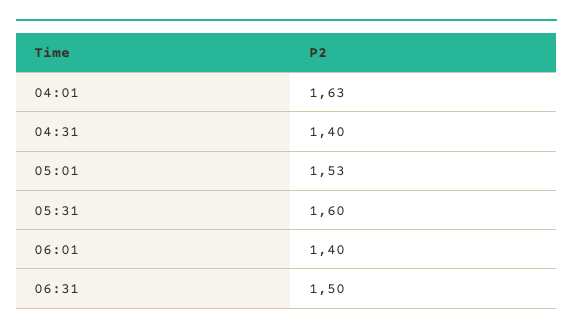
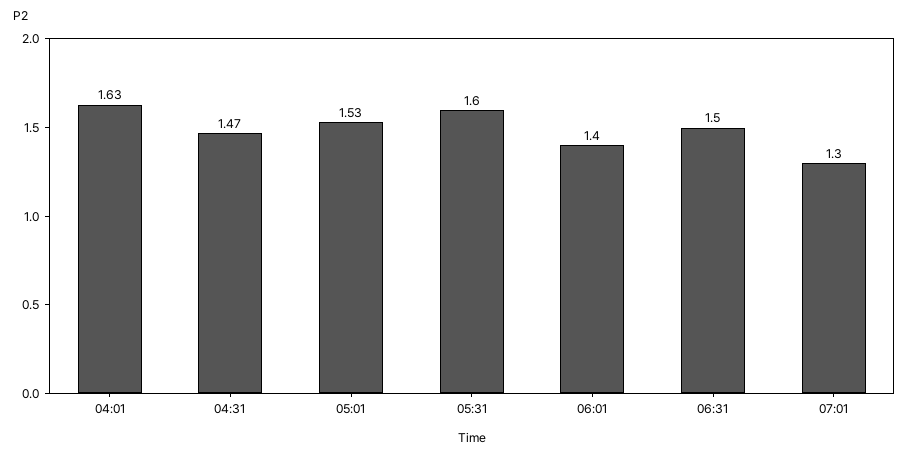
04:31: 1.4 -> 1.47
07:01: none -> 1.3

